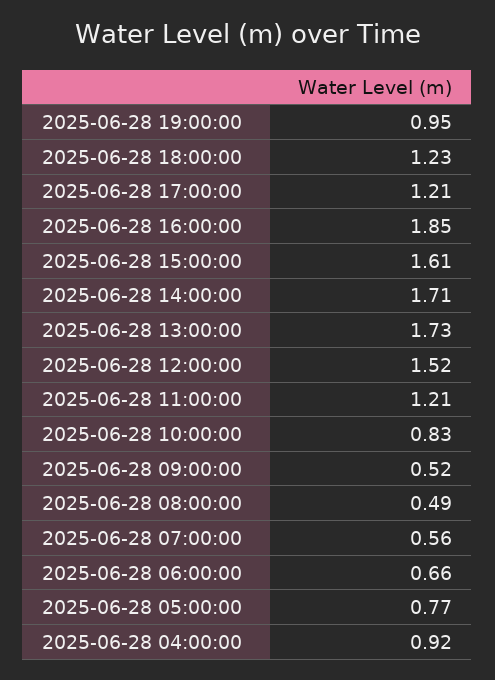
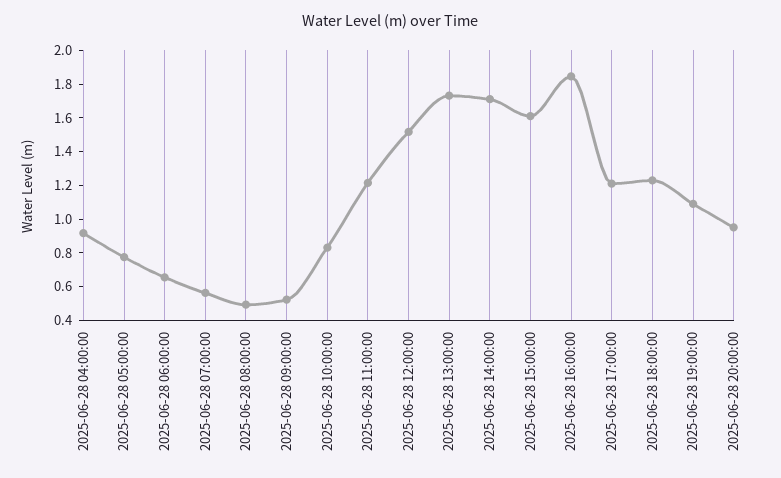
2025-06-28 19:00:00: 0.95 -> 1.1
2025-06-28 20:00:00: none -> 0.95

